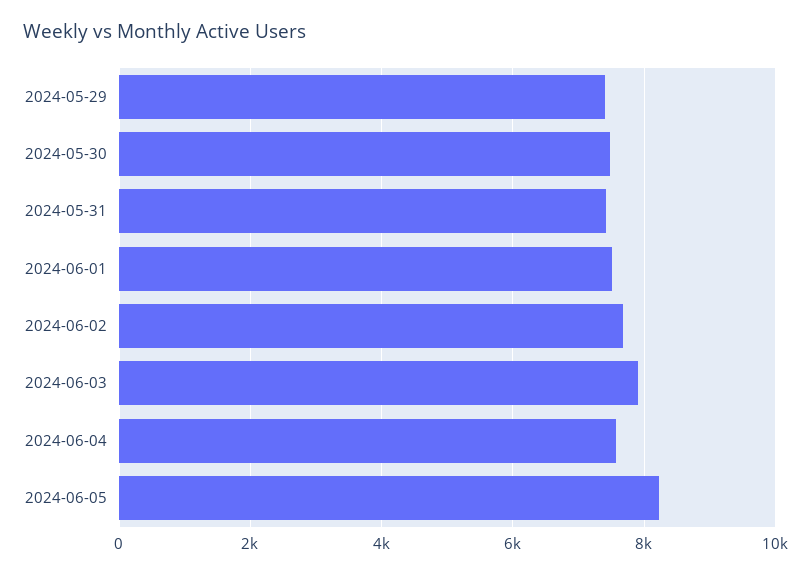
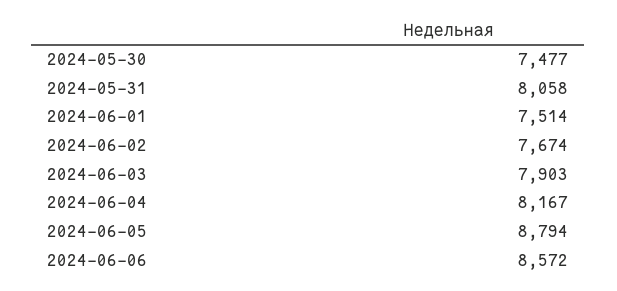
2024-05-29: 7400 -> none
2024-05-31: 7400 -> 8058
2024-06-04: 7600 -> 8167
2024-06-05: 8200 -> 8794
2024-06-06: none -> 8572

